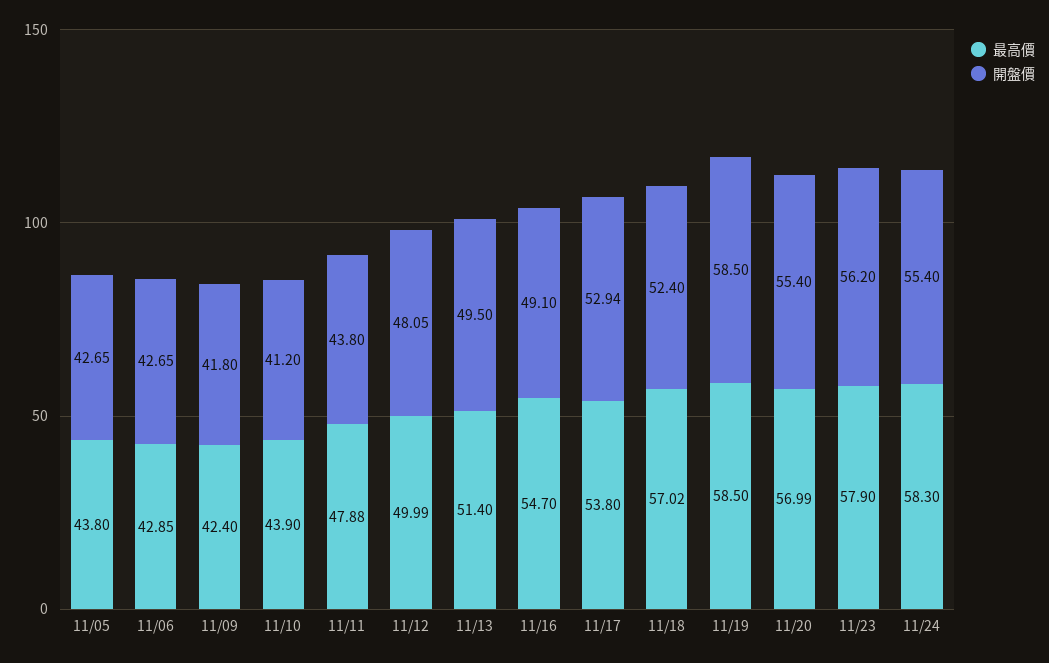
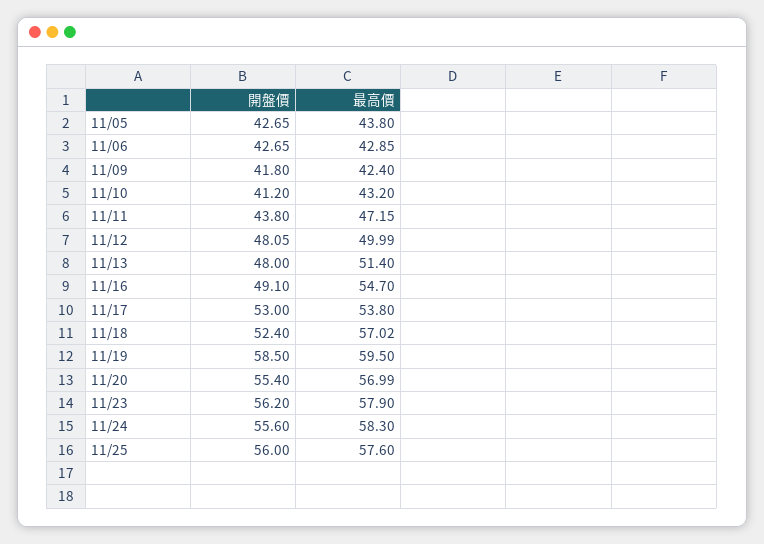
最高價, 11/10: 43.9 -> 43.2
最高價, 11/11: 47.88 -> 47.15
開盤價, 11/13: 49.5 -> 48
開盤價, 11/17: 52.94 -> 53
最高價, 11/19: 58.5 -> 59.5
開盤價, 11/24: 55.4 -> 55.6
開盤價, 11/25: none -> 56
最高價, 11/25: none -> 57.6

